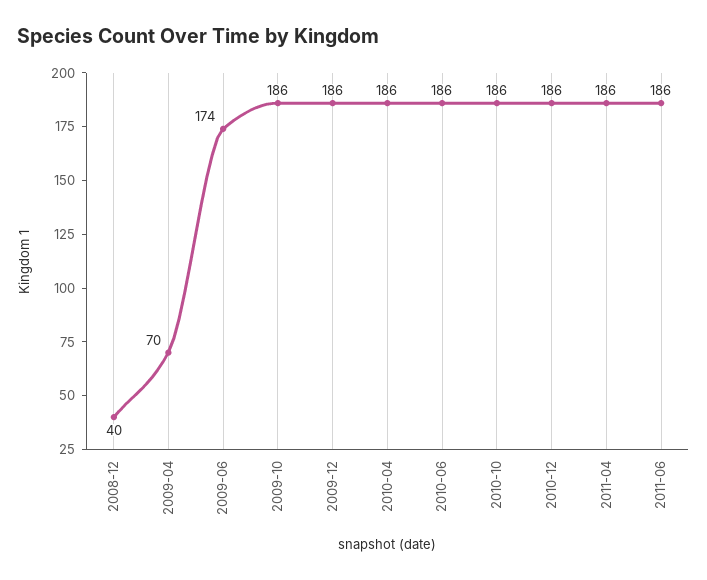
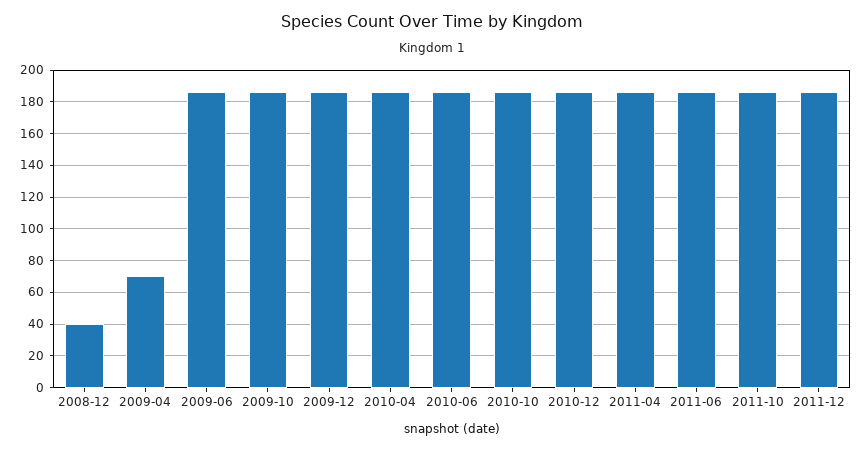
2009-06: 174 -> 185
2011-10: none -> 185
2011-12: none -> 185

